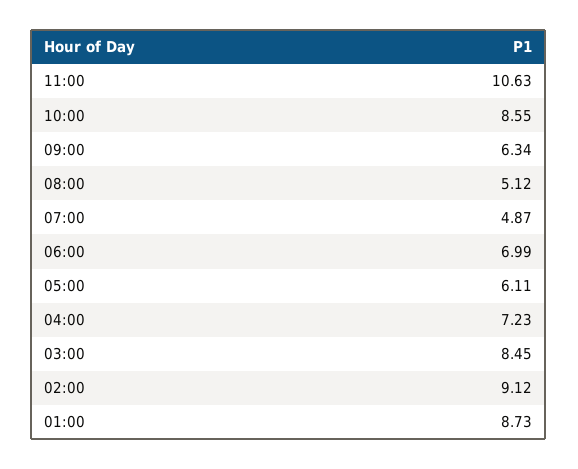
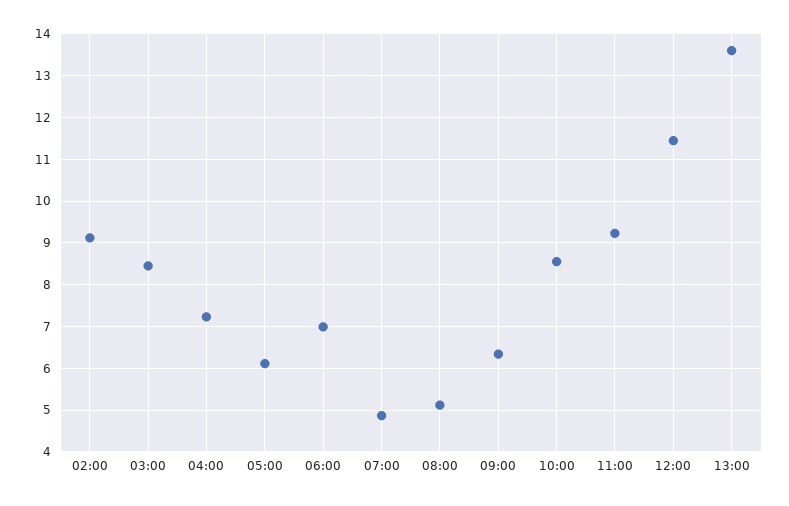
11:00: 10.63 -> 9.2
01:00: 8.73 -> none
12:00: none -> 11.4
13:00: none -> 13.6

